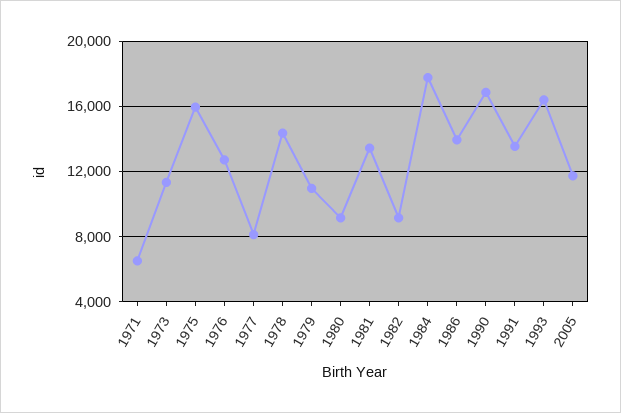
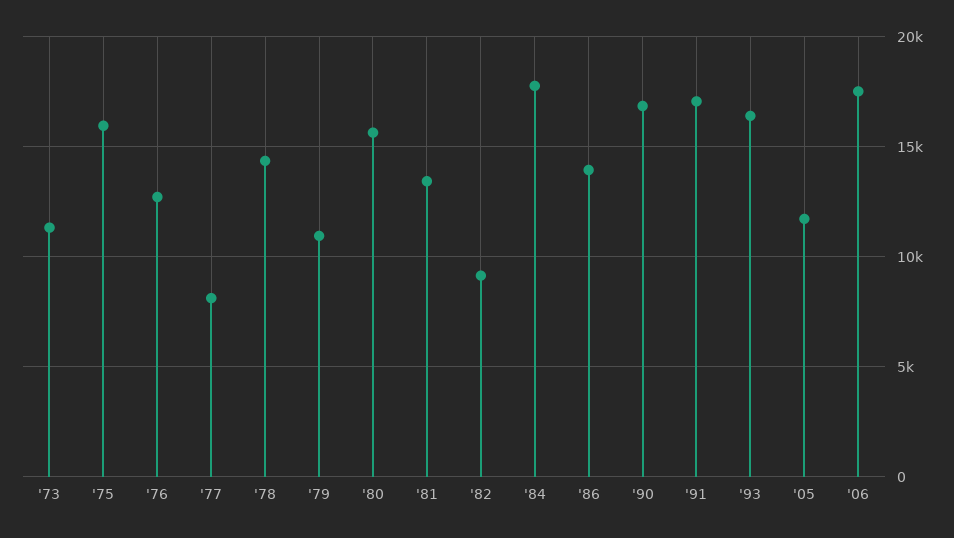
1971: 6500 -> none
1980: 9000 -> 15500
1991: 13500 -> 17000
'06: none -> 17500

